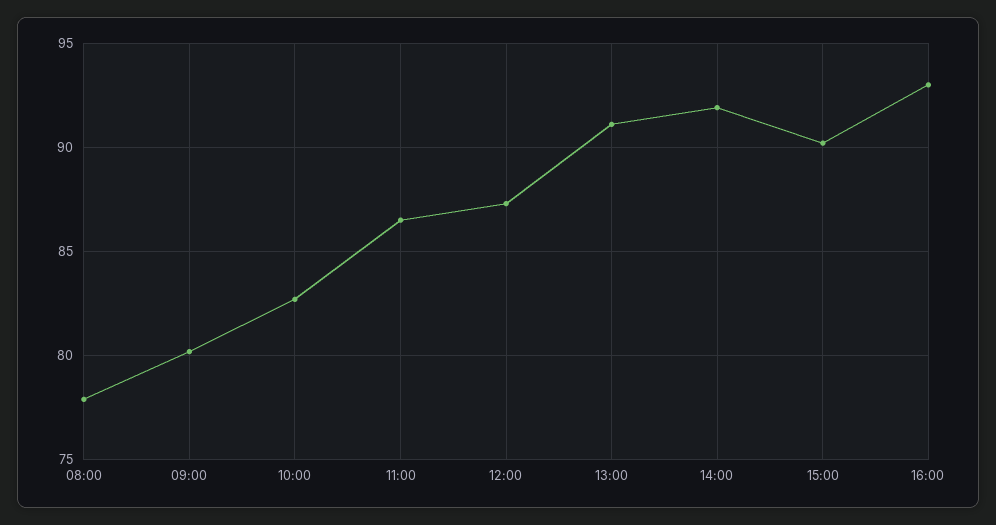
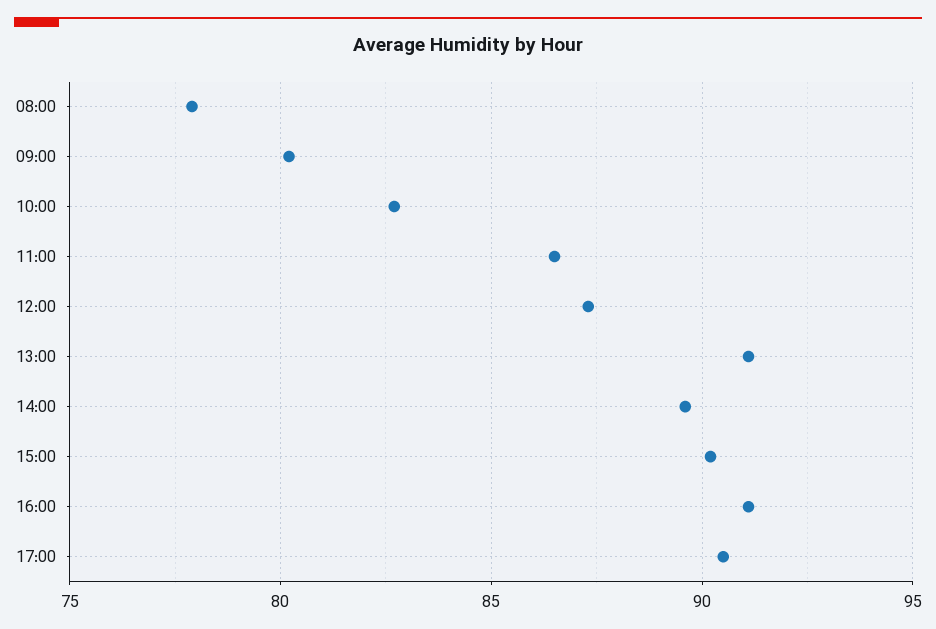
14:00: 92 -> 89.5
16:00: 93 -> 91
17:00: none -> 90.5

